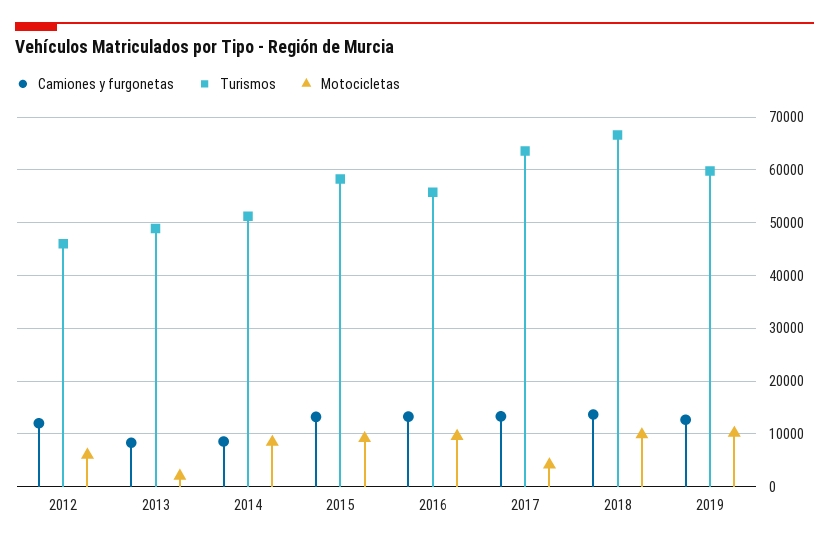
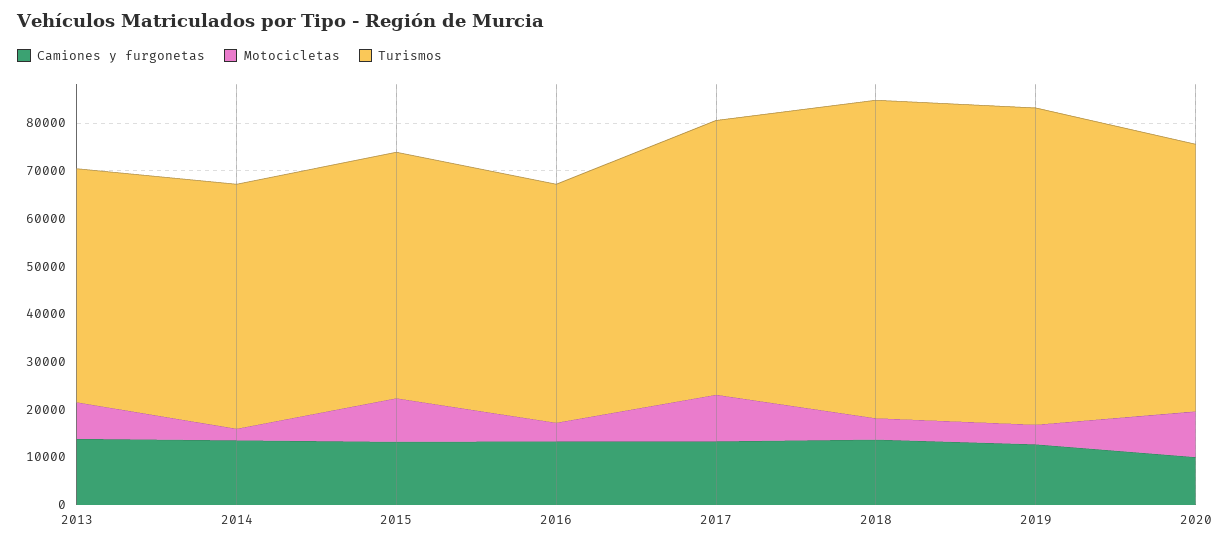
Camiones y furgonetas, 2012: 12000 -> none
Turismos, 2012: 46000 -> none
Motocicletas, 2012: 6000 -> none
Camiones y furgonetas, 2013: 8000 -> 14000
Motocicletas, 2013: 2000 -> 8000
Camiones y furgonetas, 2014: 8000 -> 14000
Motocicletas, 2014: 8000 -> 2000
Turismos, 2015: 58000 -> 52000
Turismos, 2016: 56000 -> 50000
Motocicletas, 2016: 10000 -> 4000
Turismos, 2017: 64000 -> 58000
Motocicletas, 2017: 4000 -> 10000
Motocicletas, 2018: 10000 -> 4000
Turismos, 2019: 60000 -> 66000
Motocicletas, 2019: 10000 -> 4000
Camiones y furgonetas, 2020: none -> 10000
Motocicletas, 2020: none -> 10000
Turismos, 2020: none -> 56000

